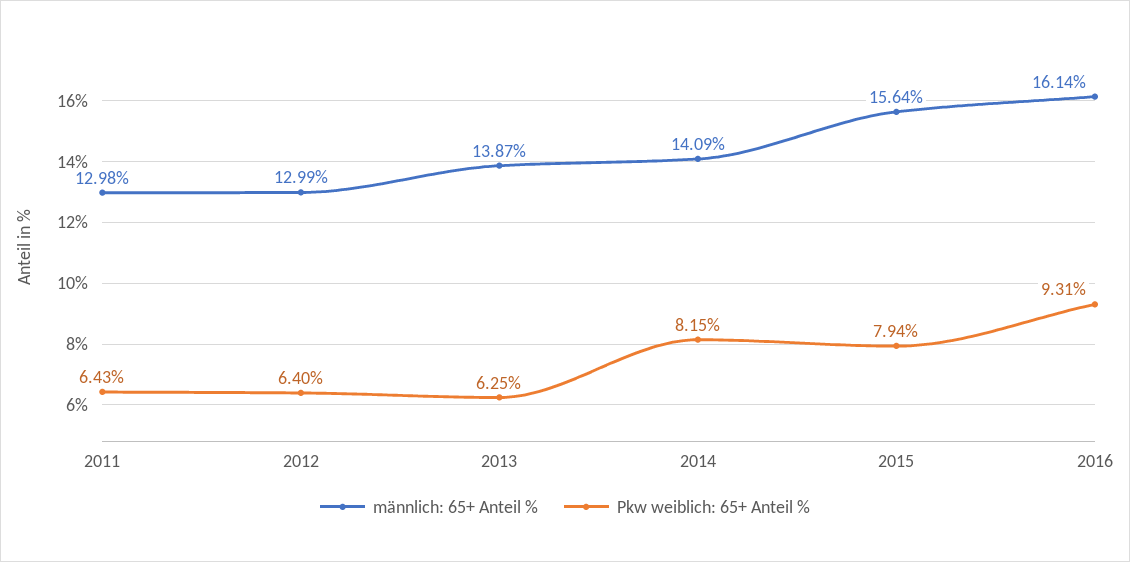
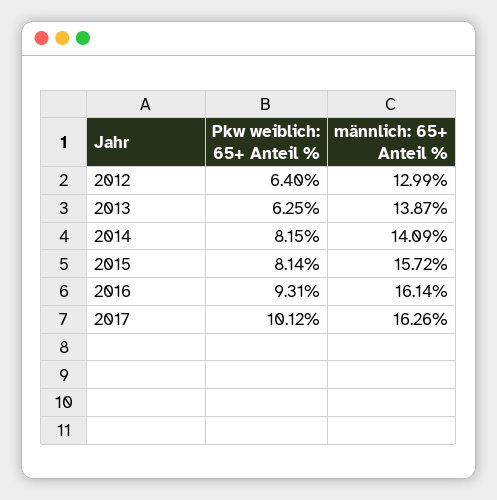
männlich: 65+ Anteil %, 2011: 12.98 -> none
Pkw weiblich: 65+ Anteil %, 2011: 6.43 -> none
männlich: 65+ Anteil %, 2015: 15.64 -> 15.72
Pkw weiblich: 65+ Anteil %, 2015: 7.94 -> 8.14
Pkw weiblich: 65+ Anteil %, 2017: none -> 10.12
männlich: 65+ Anteil %, 2017: none -> 16.26

